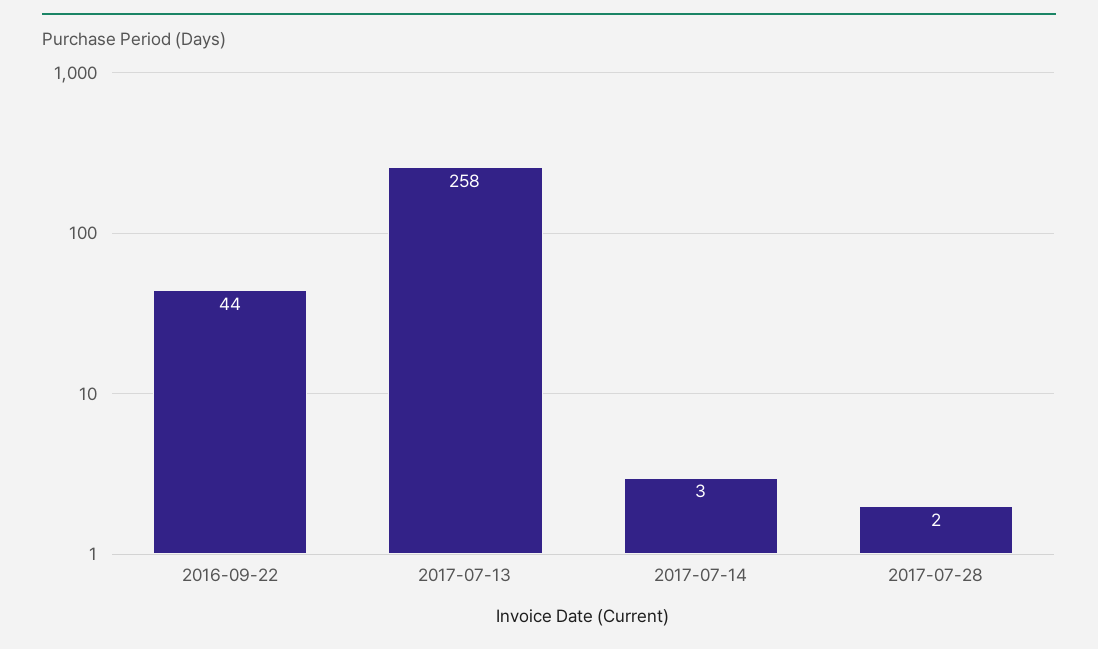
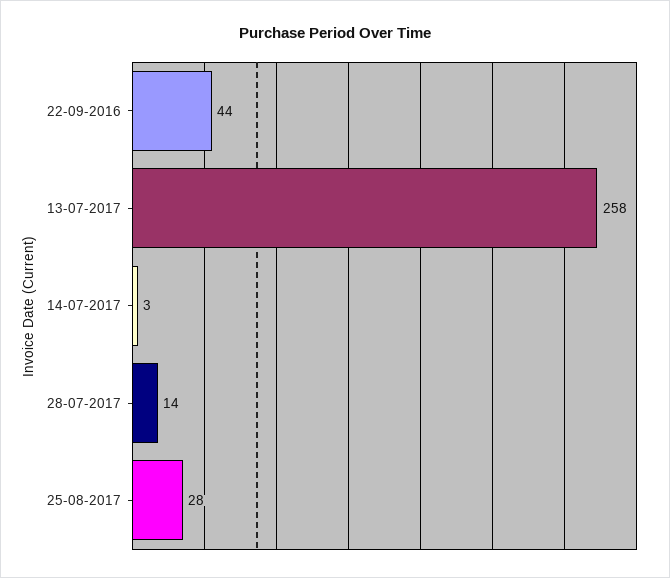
2017-07-28: 2 -> 14
25-08-2017: none -> 28

